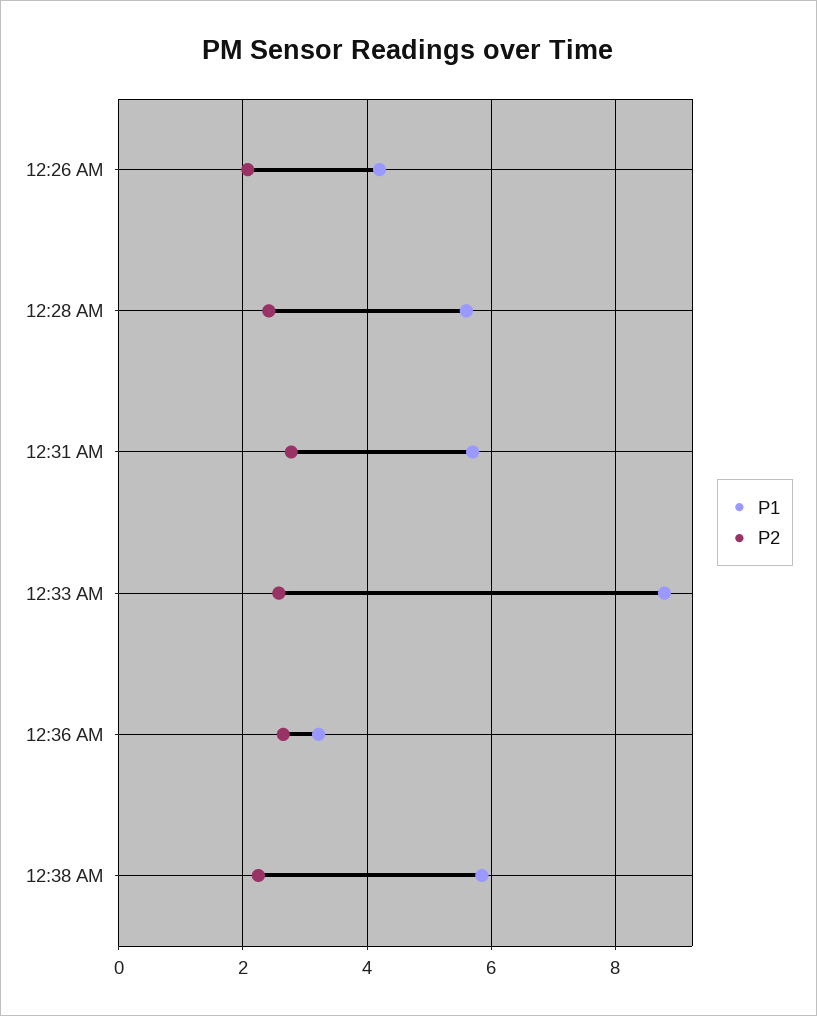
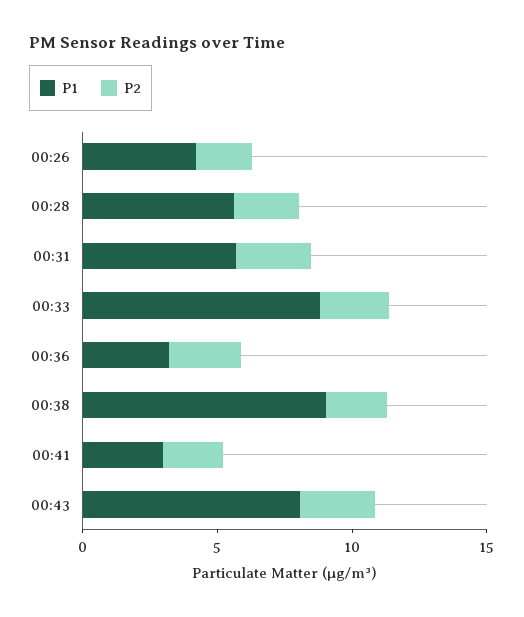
P1, 12:38 AM: 5.8 -> 9
P1, 00:41: none -> 3
P2, 00:41: none -> 2
P1, 00:43: none -> 8
P2, 00:43: none -> 3

